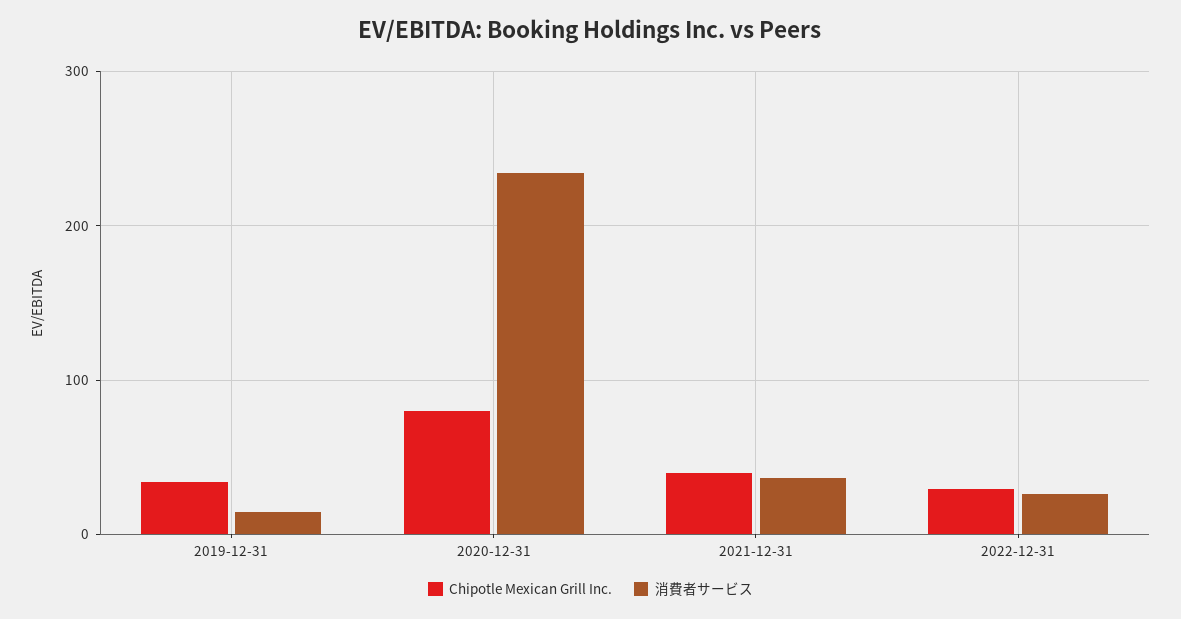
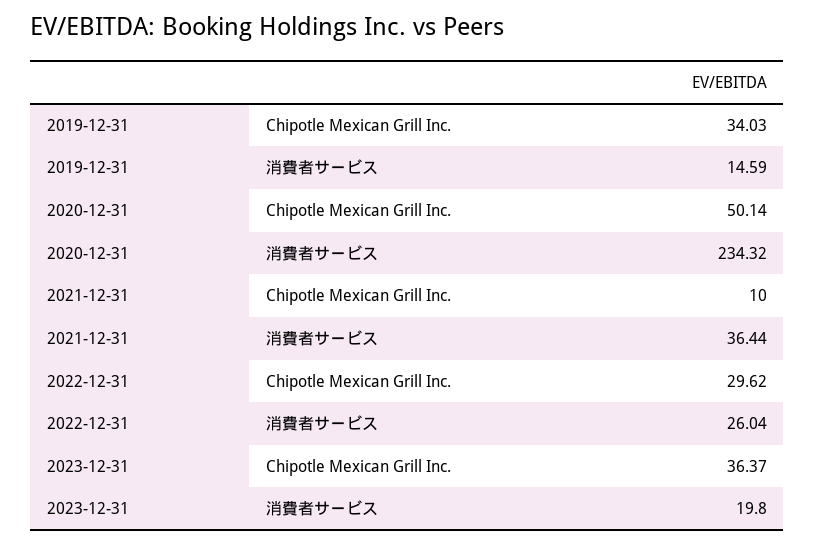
Chipotle Mexican Grill Inc., 2020-12-31: 80 -> 50.14
Chipotle Mexican Grill Inc., 2021-12-31: 40 -> 10
Chipotle Mexican Grill Inc., 2023-12-31: none -> 36.37
消費者サービス, 2023-12-31: none -> 19.8

